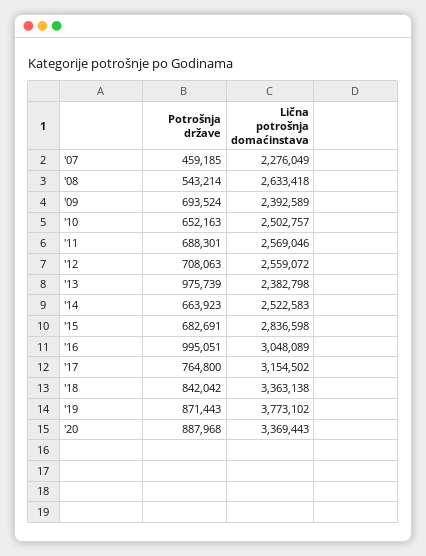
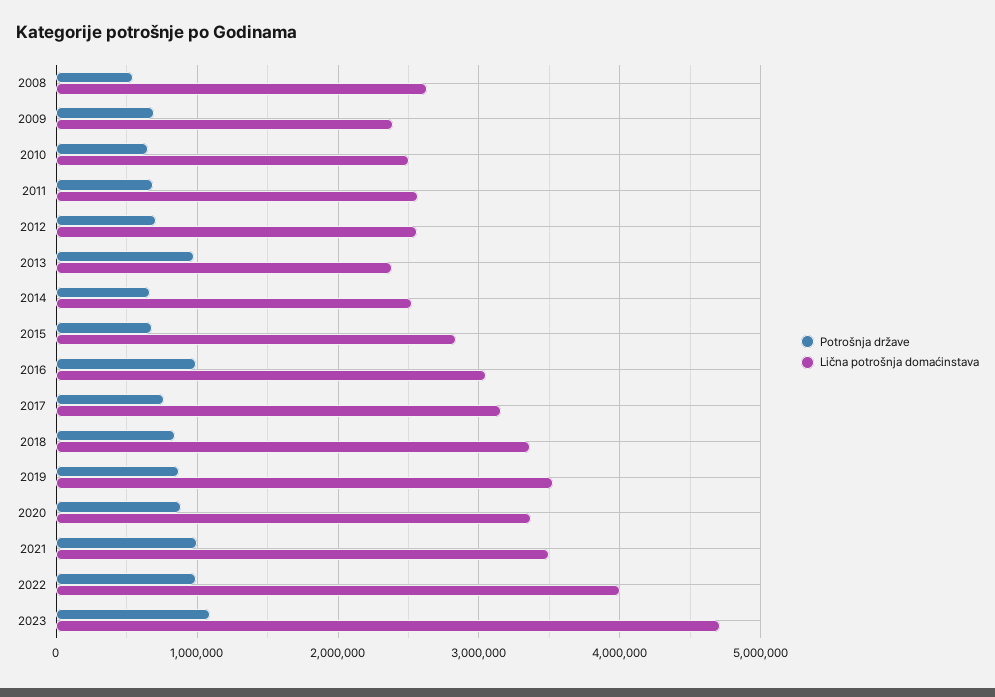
Potrošnja države, '07: 459185 -> none
Lična potrošnja domaćinstava, '07: 2276049 -> none
Lična potrošnja domaćinstava, '19: 3773102 -> 3500000
Potrošnja države, 2021: none -> 1000000
Lična potrošnja domaćinstava, 2021: none -> 3500000
Potrošnja države, 2022: none -> 1000000
Lična potrošnja domaćinstava, 2022: none -> 4000000
Potrošnja države, 2023: none -> 1100000
Lična potrošnja domaćinstava, 2023: none -> 4700000

